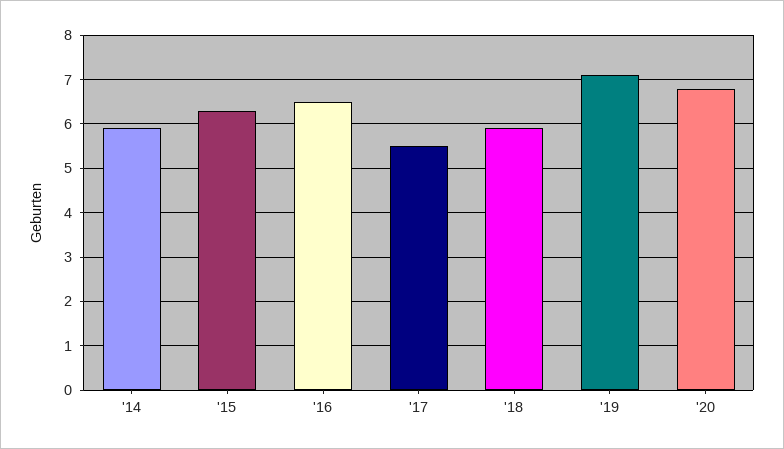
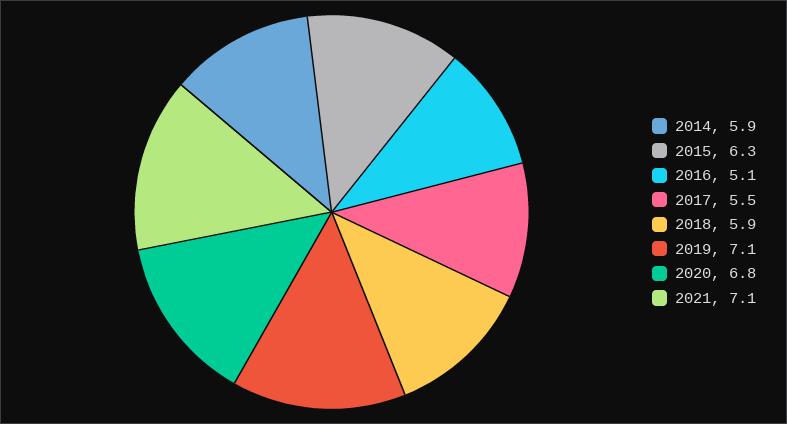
'16: 6.5 -> 5.1
2021: none -> 7.1

